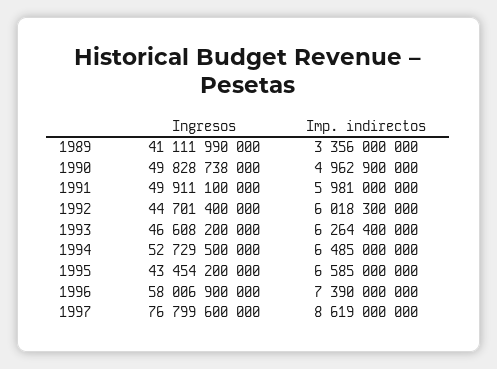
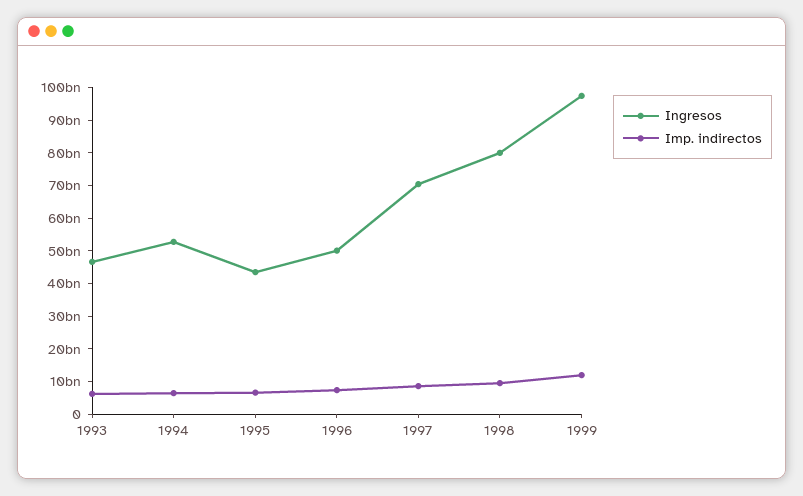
Ingresos, 1989: 41111990000 -> none
Imp. indirectos, 1989: 3356000000 -> none
Ingresos, 1990: 49828738000 -> none
Imp. indirectos, 1990: 4962900000 -> none
Ingresos, 1991: 49911100000 -> none
Imp. indirectos, 1991: 5981000000 -> none
Ingresos, 1992: 44701400000 -> none
Imp. indirectos, 1992: 6018300000 -> none
Ingresos, 1996: 58006900000 -> 50000000000
Ingresos, 1997: 76799600000 -> 70000000000
Ingresos, 1998: none -> 80000000000
Imp. indirectos, 1998: none -> 10000000000
Ingresos, 1999: none -> 97500000000
Imp. indirectos, 1999: none -> 12500000000

